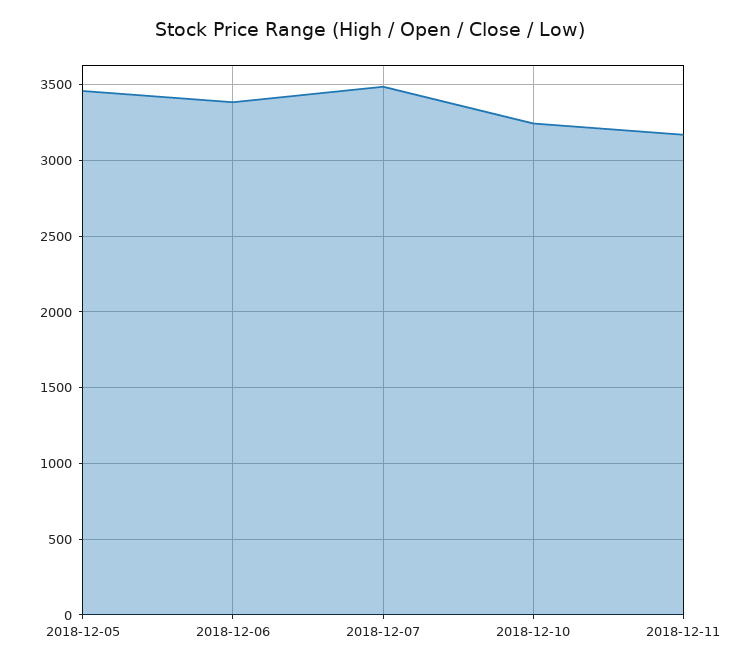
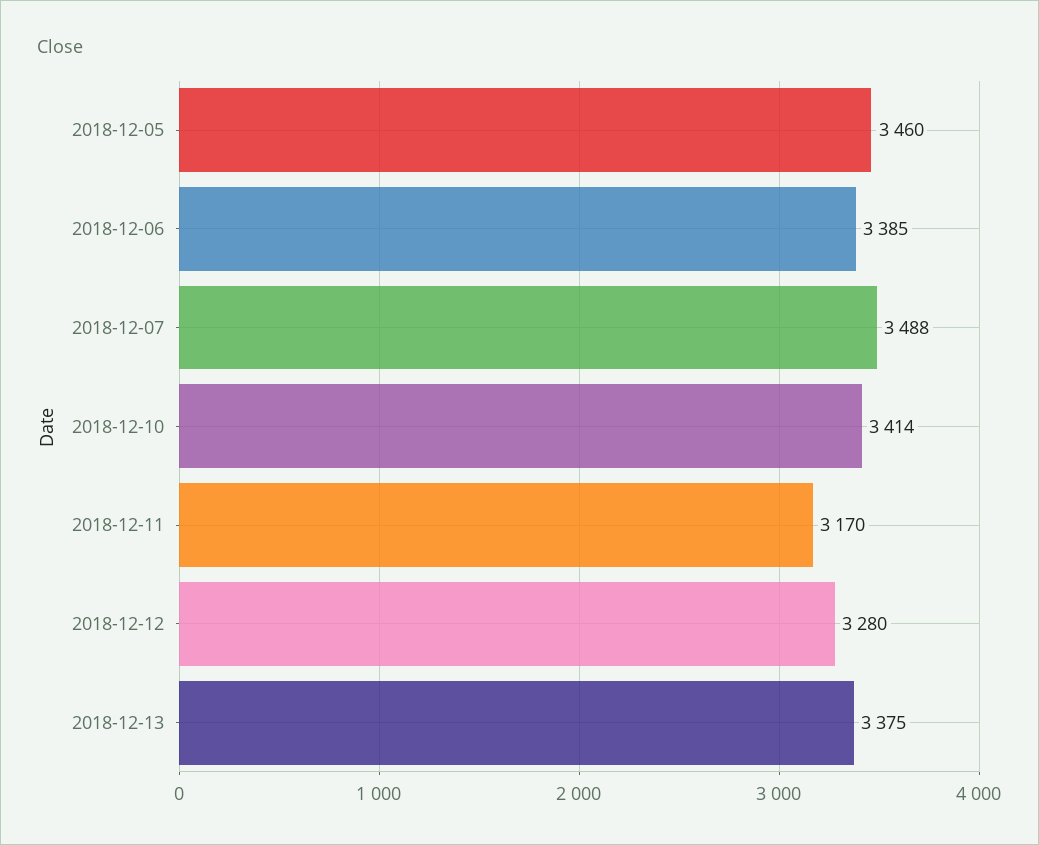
2018-12-10: 3250 -> 3414
2018-12-12: none -> 3280
2018-12-13: none -> 3375

